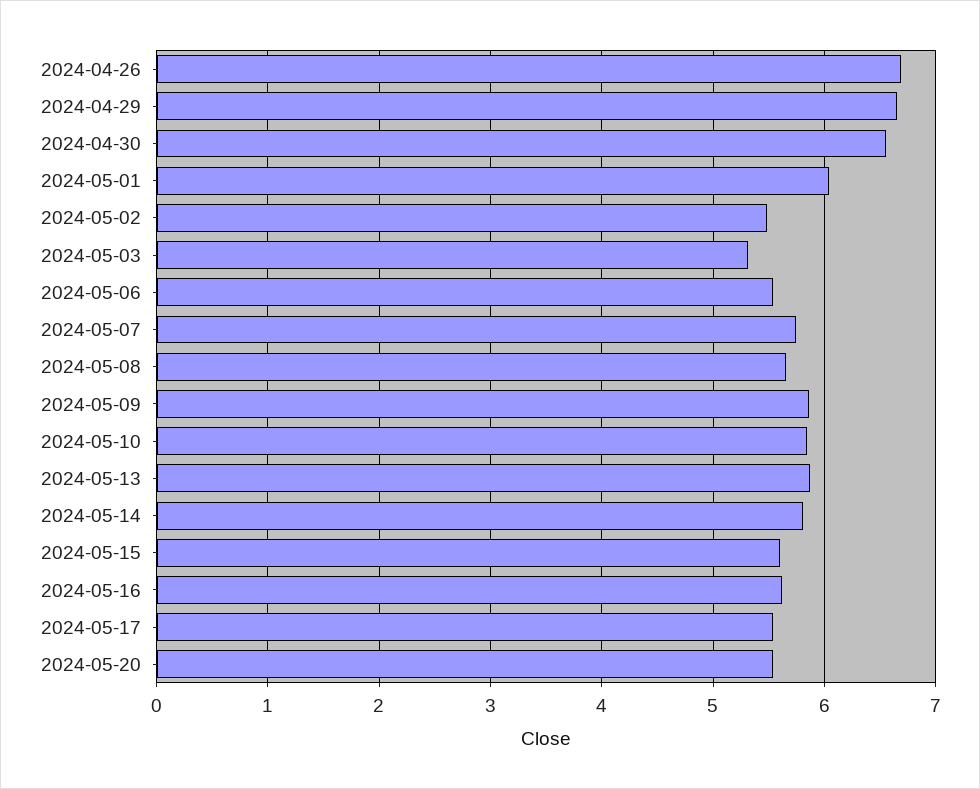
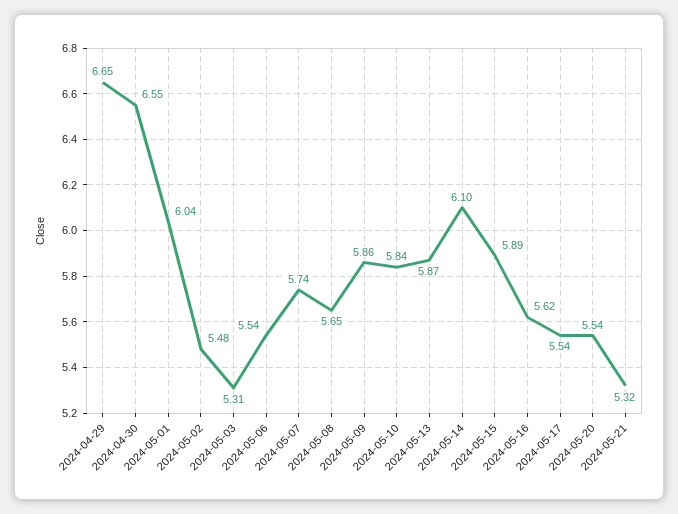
2024-04-26: 6.7 -> none
2024-05-14: 5.8 -> 6.1
2024-05-15: 5.6 -> 5.89
2024-05-21: none -> 5.32

